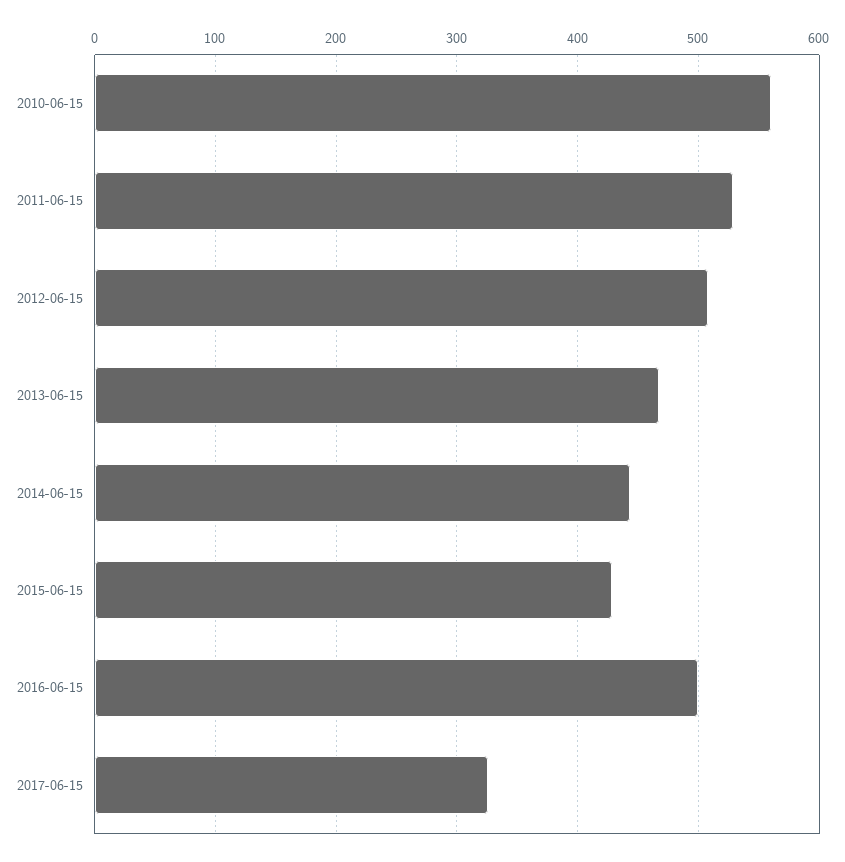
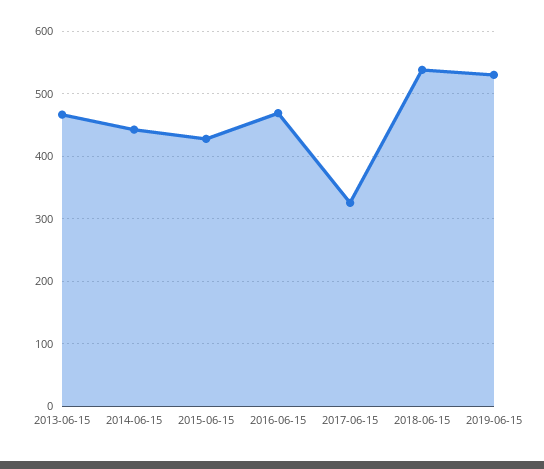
2010-06-15: 560 -> none
2011-06-15: 530 -> none
2012-06-15: 510 -> none
2016-06-15: 500 -> 470
2018-06-15: none -> 540
2019-06-15: none -> 530

